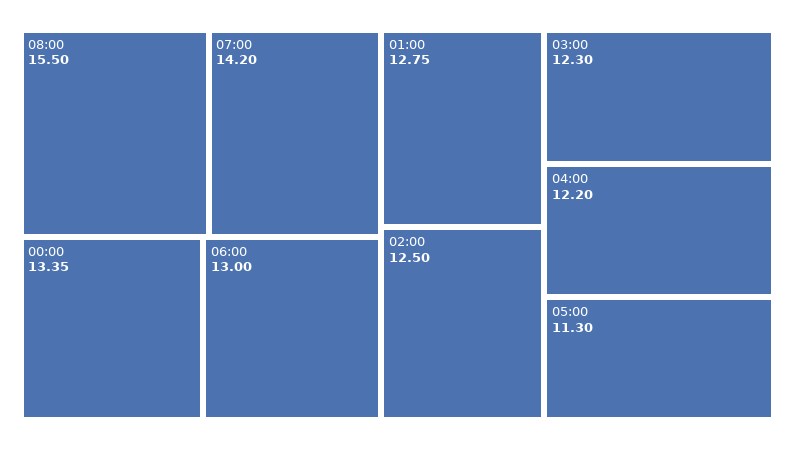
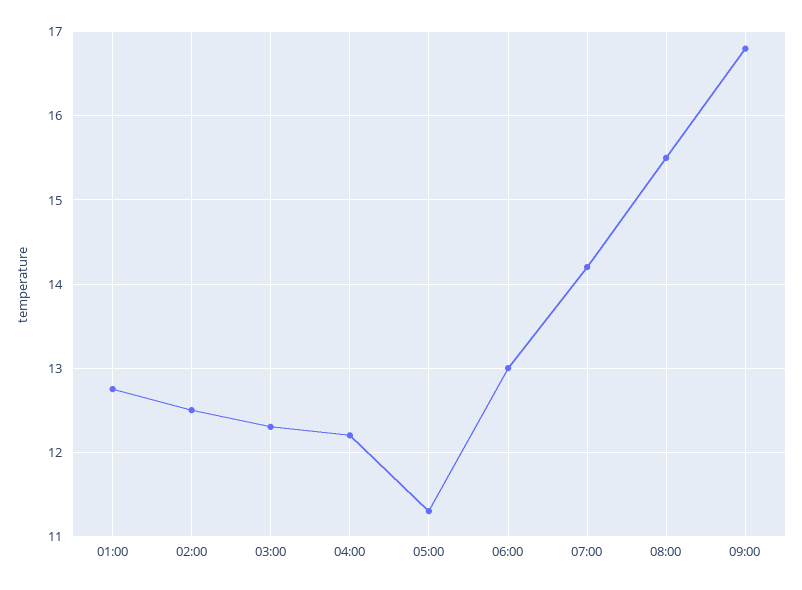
00:00: 13.35 -> none
09:00: none -> 16.8

